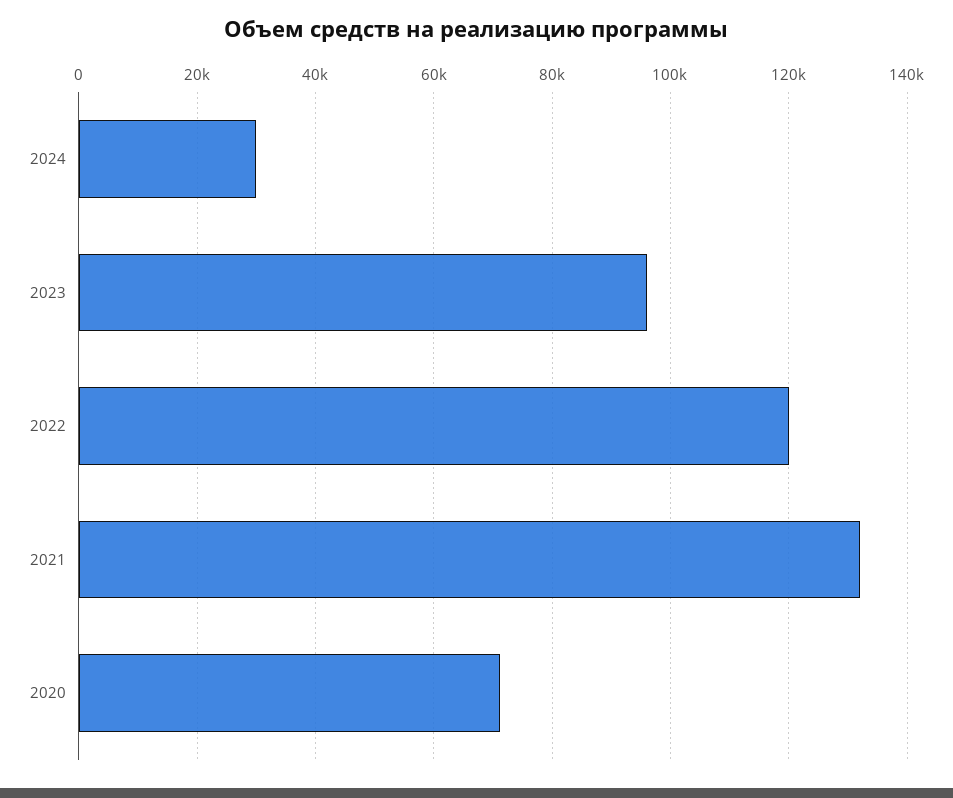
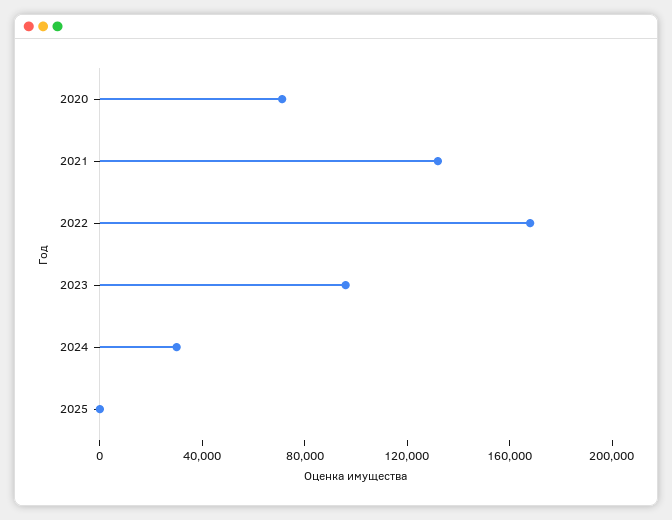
2022: 120000 -> 170000
2025: none -> 0

